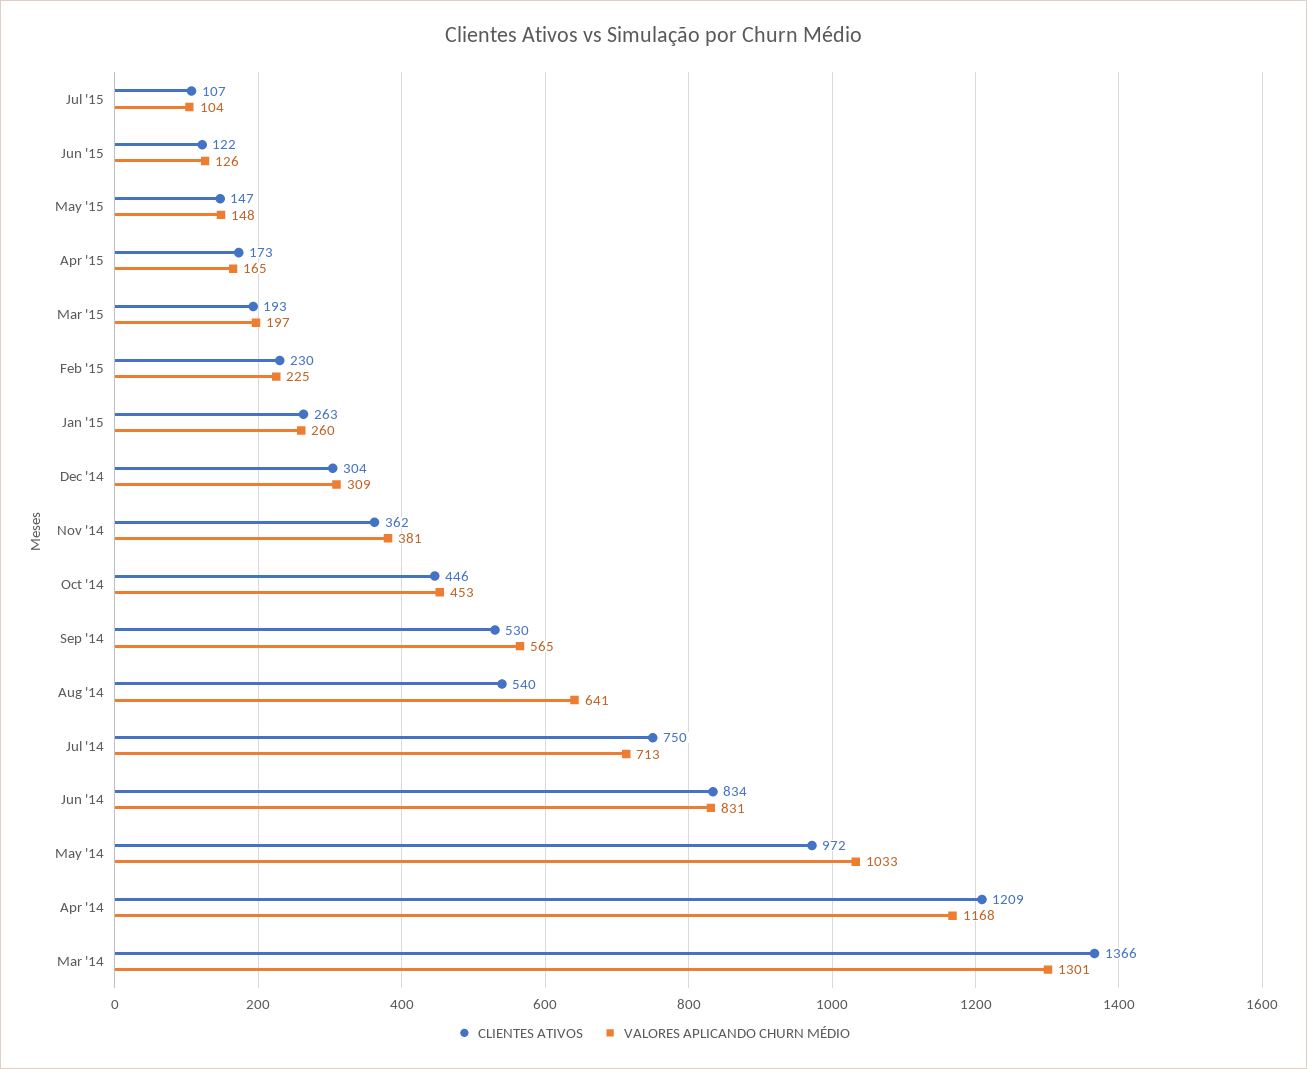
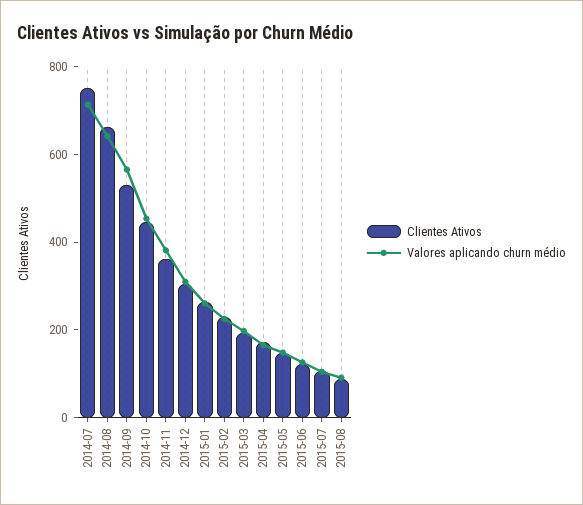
CLIENTES ATIVOS, Aug '14: 540 -> 650
CLIENTES ATIVOS, Jun '14: 834 -> none
VALORES APLICANDO CHURN MÉDIO, Jun '14: 831 -> none
CLIENTES ATIVOS, May '14: 972 -> none
VALORES APLICANDO CHURN MÉDIO, May '14: 1033 -> none
CLIENTES ATIVOS, Apr '14: 1209 -> none
VALORES APLICANDO CHURN MÉDIO, Apr '14: 1168 -> none
CLIENTES ATIVOS, Mar '14: 1366 -> none
VALORES APLICANDO CHURN MÉDIO, Mar '14: 1301 -> none
CLIENTES ATIVOS, 2015-08: none -> 100
VALORES APLICANDO CHURN MÉDIO, 2015-08: none -> 100

